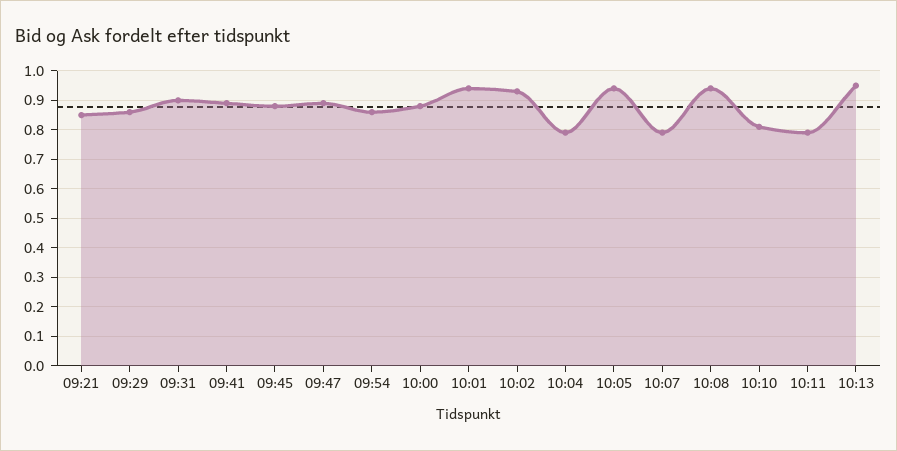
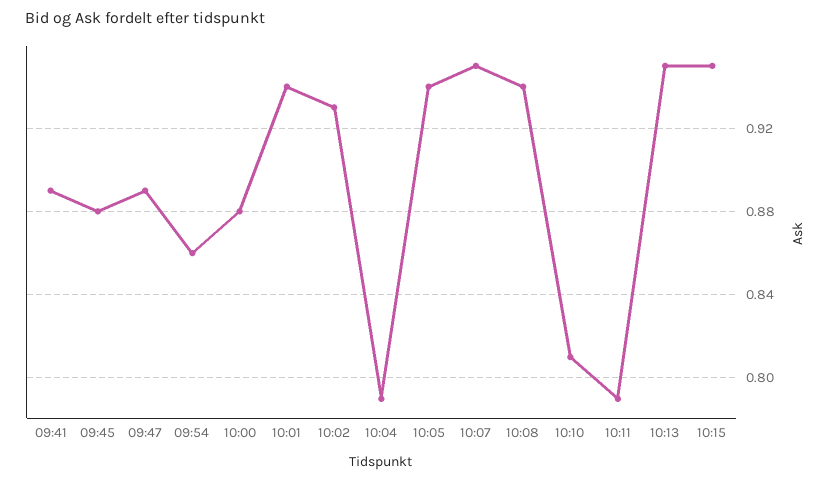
09:21: 0.85 -> none
09:29: 0.85 -> none
09:31: 0.9 -> none
10:07: 0.8 -> 0.95
10:15: none -> 0.95

